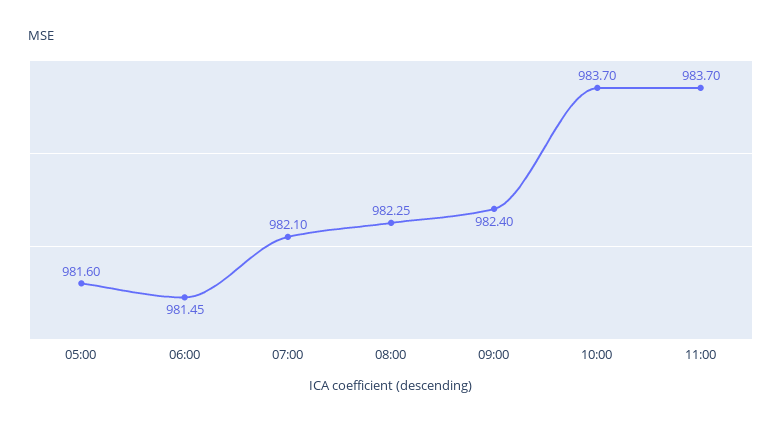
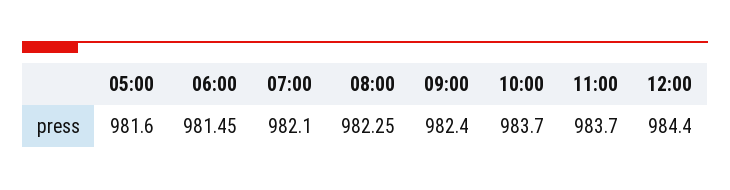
12:00: none -> 984.4

